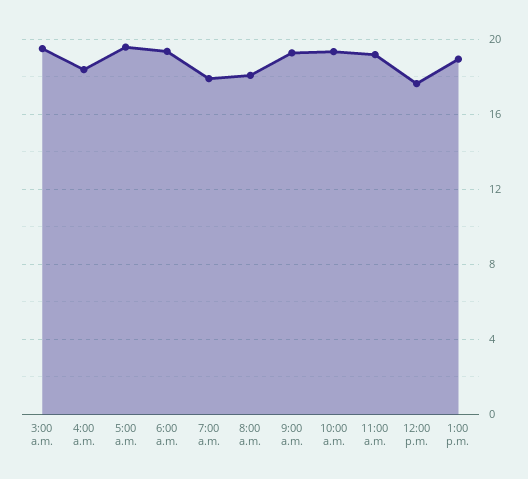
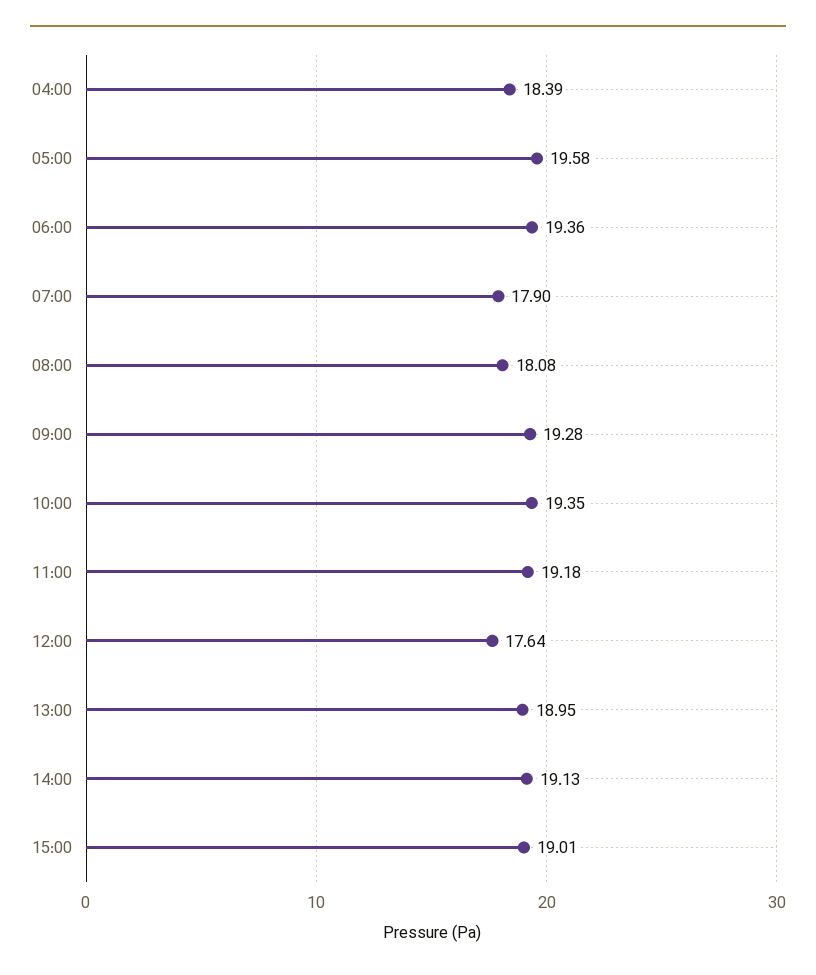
3:00 a.m.: 19.5 -> none
14:00: none -> 19.13
15:00: none -> 19.01

